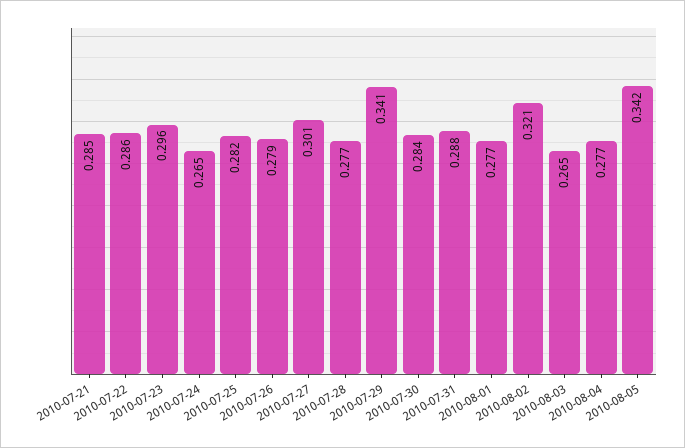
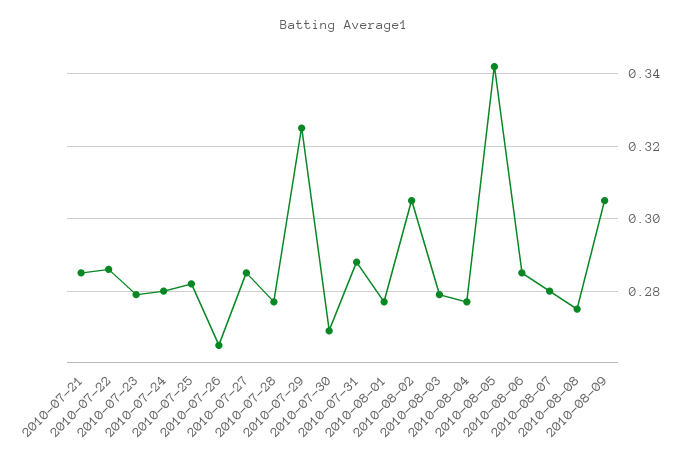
2010-07-23: 0.296 -> 0.28
2010-07-24: 0.265 -> 0.28
2010-07-26: 0.279 -> 0.265
2010-07-27: 0.301 -> 0.285
2010-07-29: 0.341 -> 0.325
2010-07-30: 0.284 -> 0.27
2010-08-02: 0.321 -> 0.305
2010-08-03: 0.265 -> 0.28
2010-08-06: none -> 0.285
2010-08-07: none -> 0.28
2010-08-08: none -> 0.275
2010-08-09: none -> 0.305

